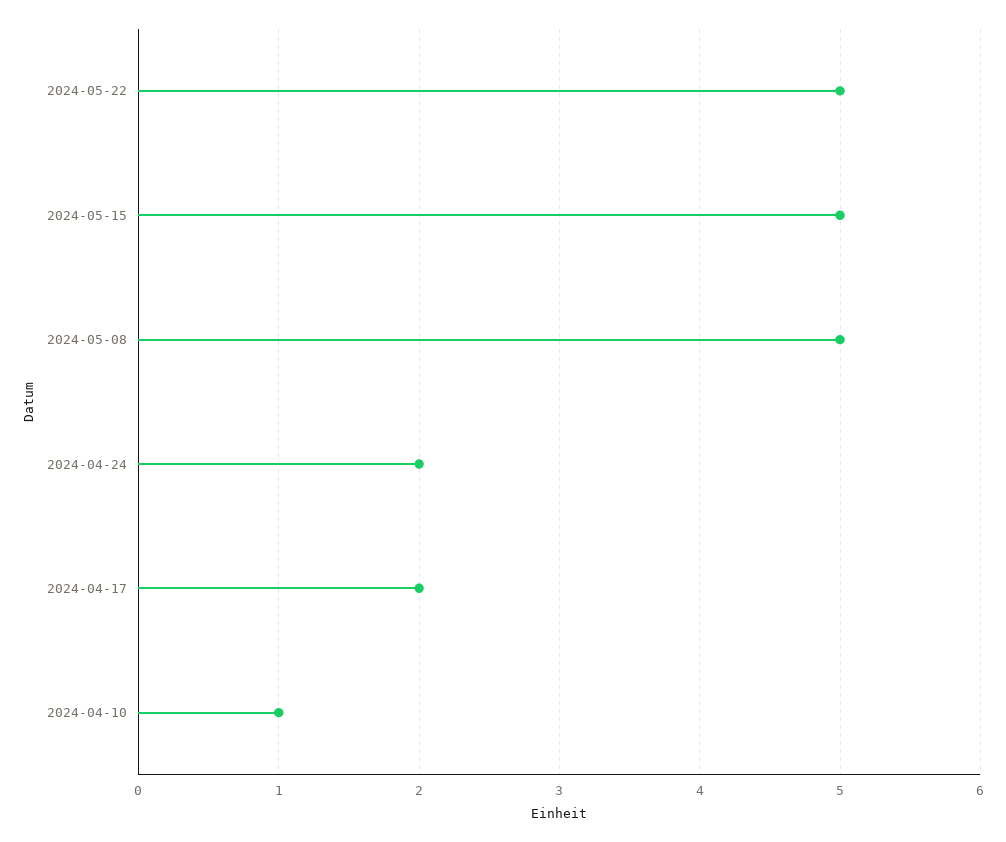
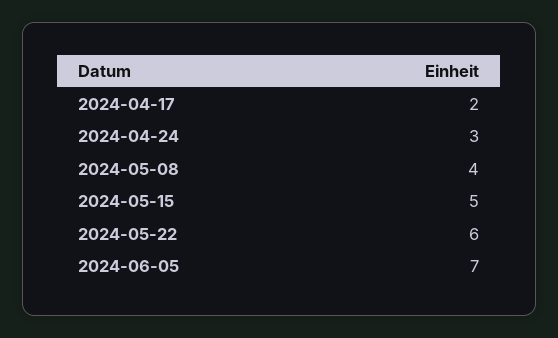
2024-05-22: 5 -> 6
2024-05-08: 5 -> 4
2024-04-24: 2 -> 3
2024-04-10: 1 -> none
2024-06-05: none -> 7

